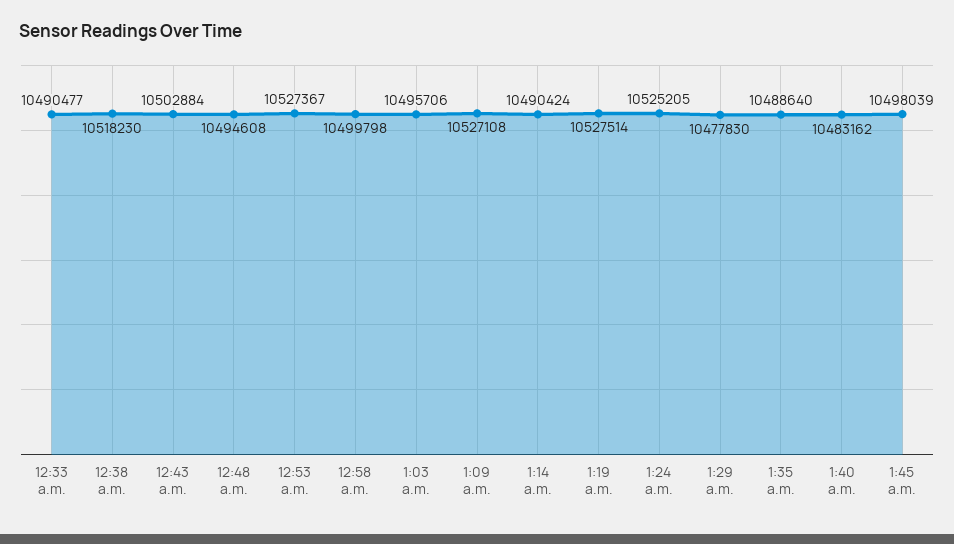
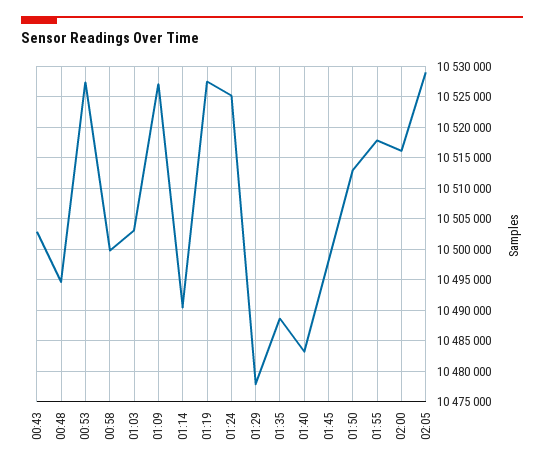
12:33 a.m.: 10490477 -> none
12:38 a.m.: 10518230 -> none
1:03 a.m.: 10495706 -> 10503000
01:50: none -> 10513000
01:55: none -> 10518000
02:00: none -> 10516000
02:05: none -> 10529000

